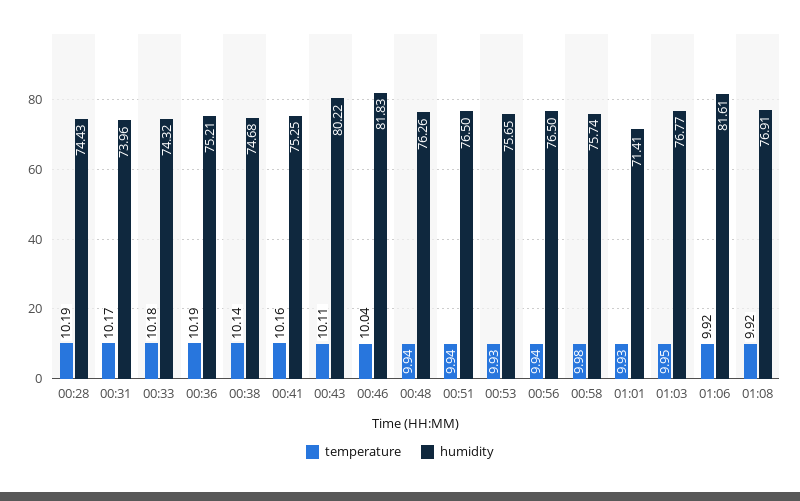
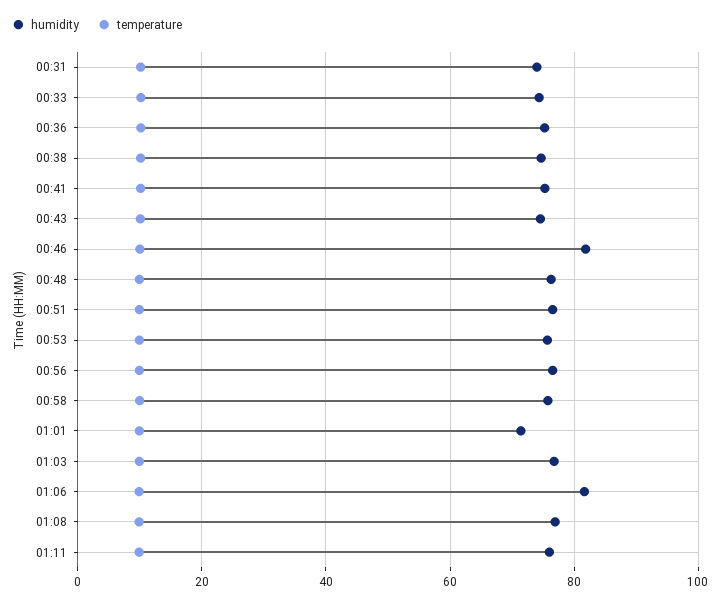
temperature, 00:28: 10.19 -> none
humidity, 00:28: 74.43 -> none
humidity, 00:43: 80.22 -> 74
humidity, 01:11: none -> 76
temperature, 01:11: none -> 10

